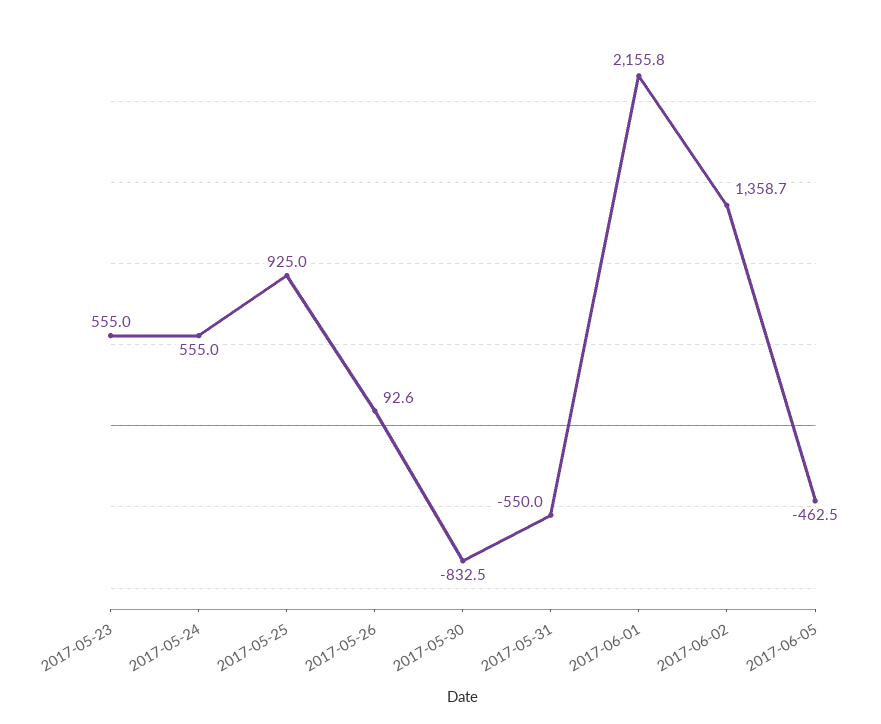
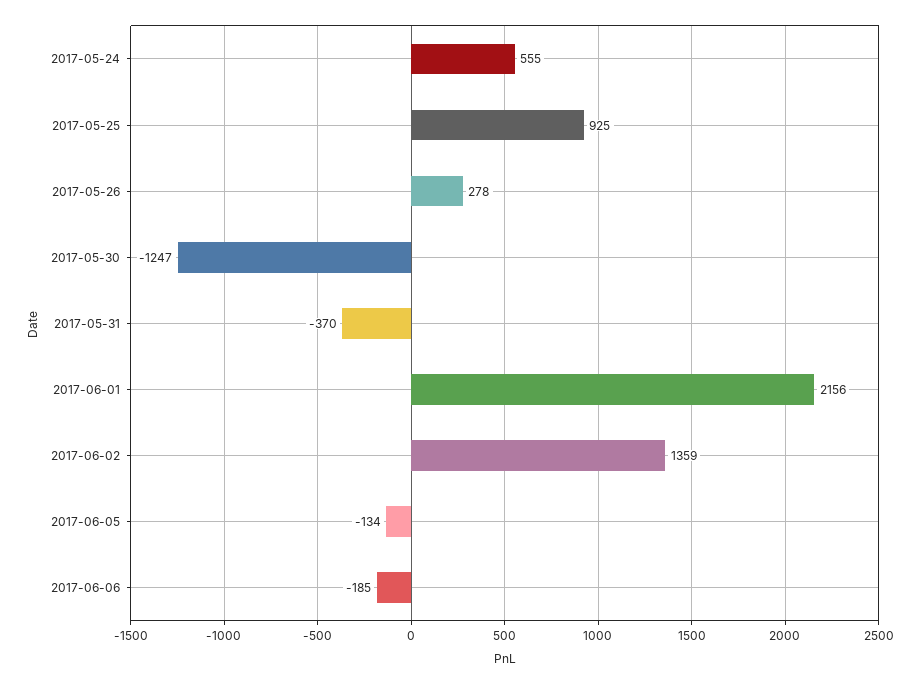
2017-05-23: 555 -> none
2017-05-26: 92.6 -> 278
2017-05-30: -832.5 -> -1247
2017-05-31: -550 -> -370
2017-06-05: -462.5 -> -134
2017-06-06: none -> -185

